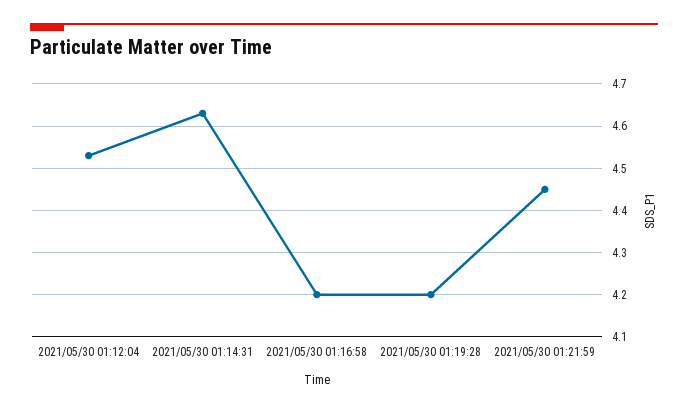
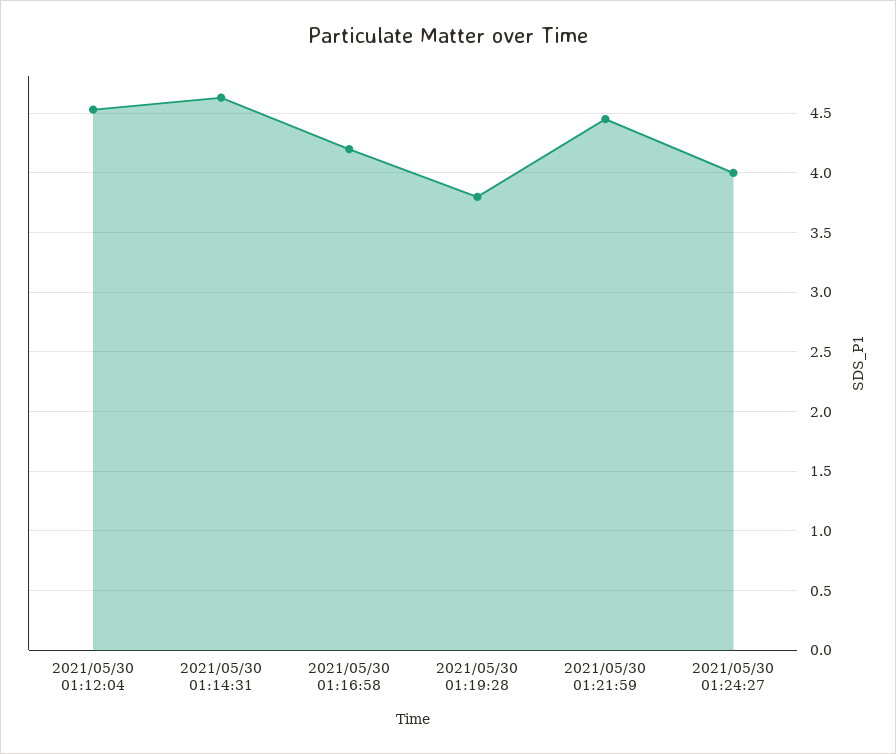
2021/05/30 01:19:28: 4.2 -> 3.8
2021/05/30 01:24:27: none -> 4

